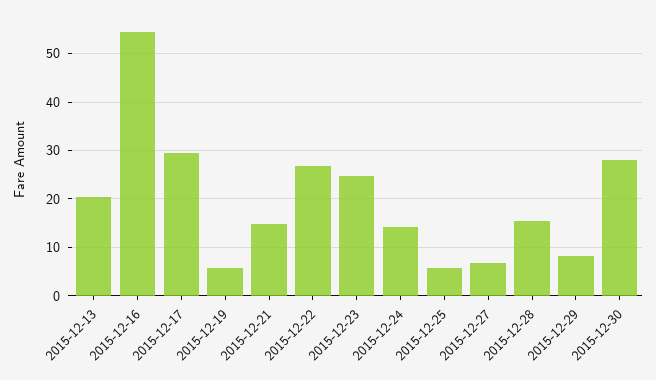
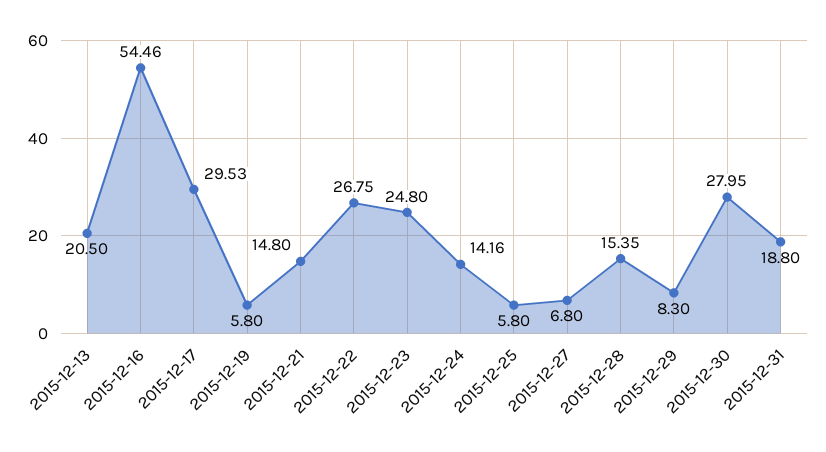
2015-12-31: none -> 18.8

